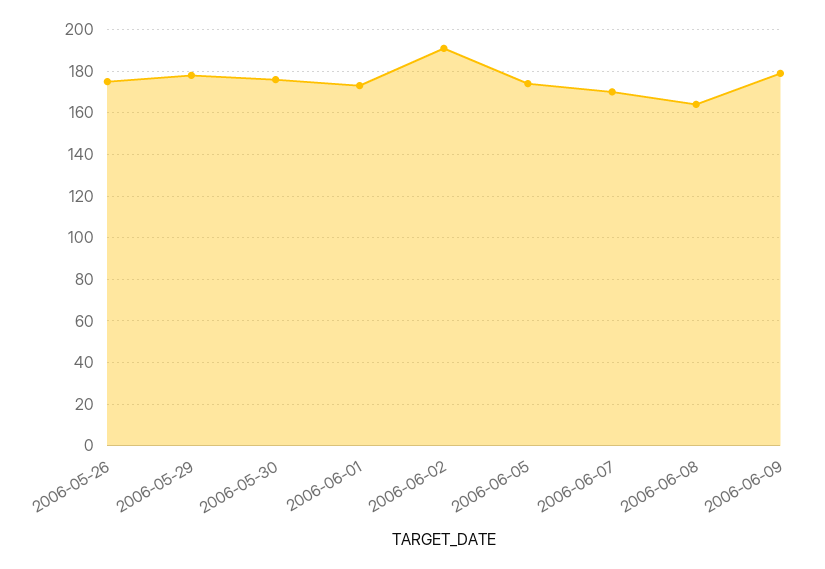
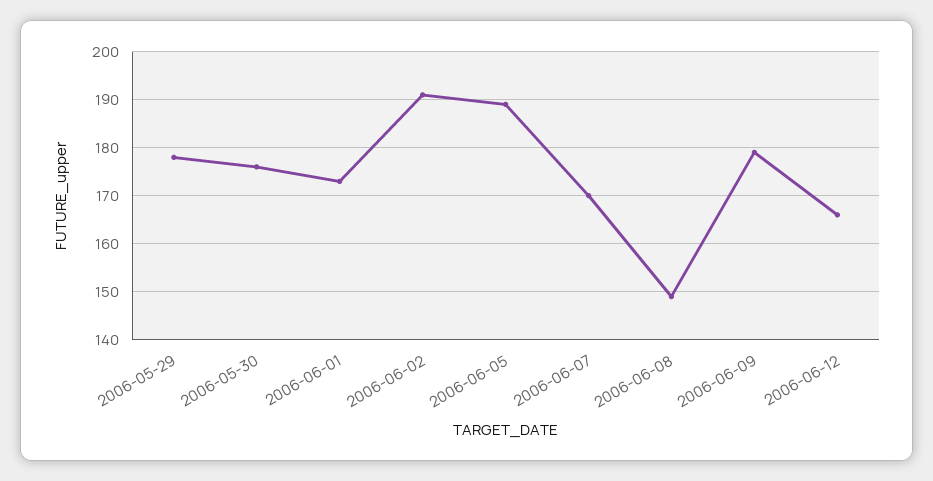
2006-05-26: 175 -> none
2006-06-05: 175 -> 190
2006-06-08: 165 -> 150
2006-06-12: none -> 165

